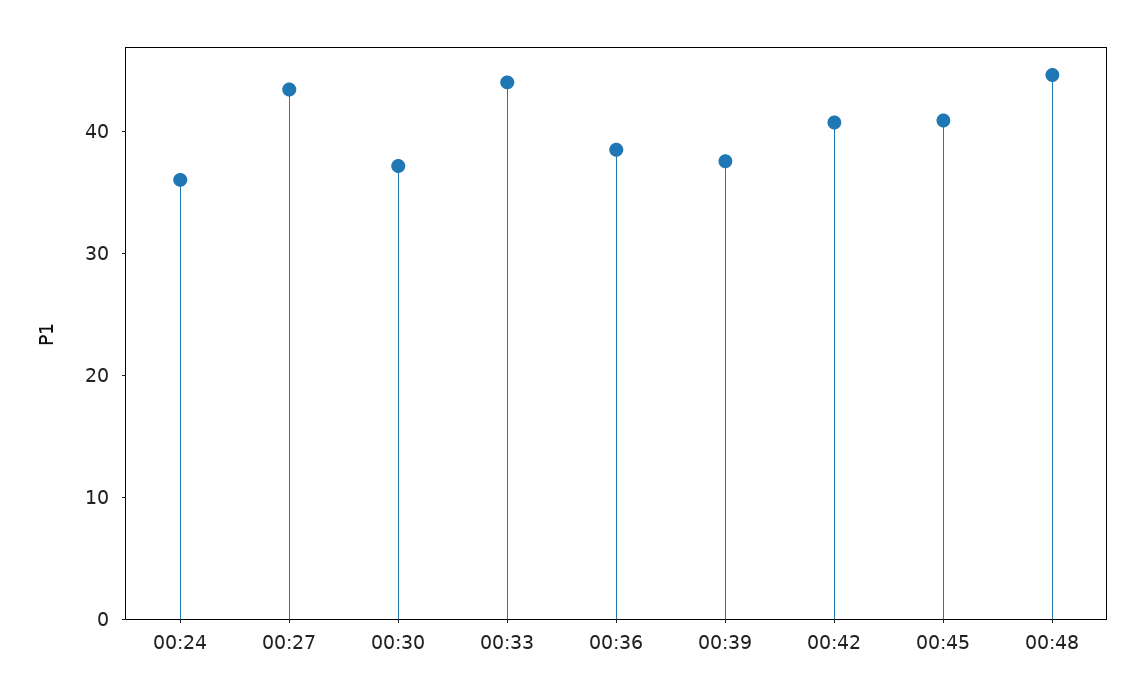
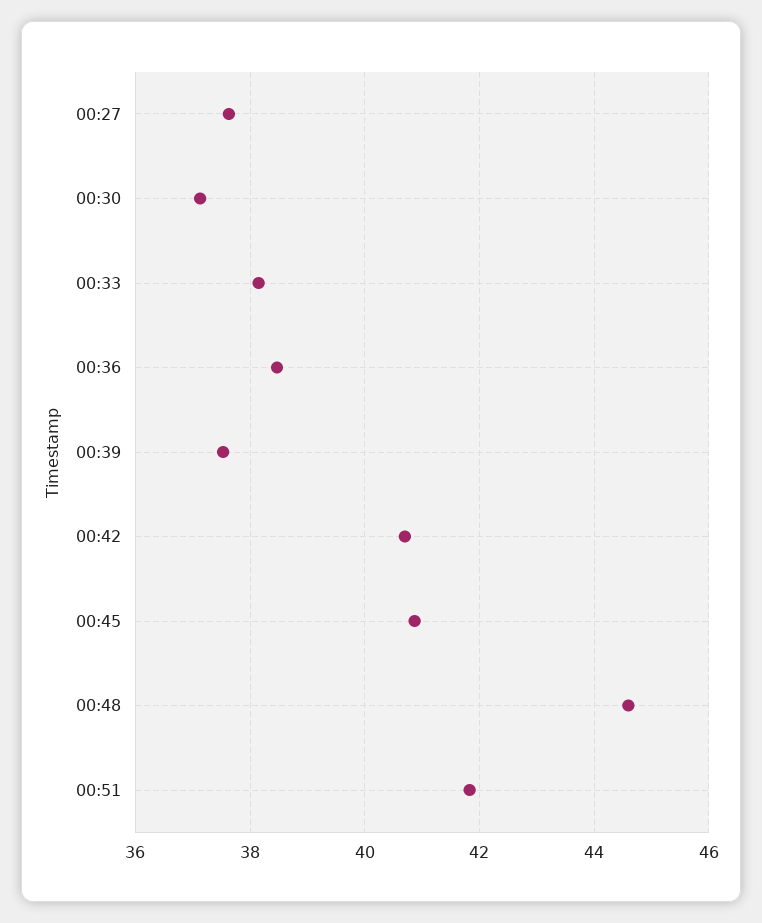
00:24: 36 -> none
00:27: 44 -> 37.6
00:33: 44 -> 38.2
00:51: none -> 41.8

